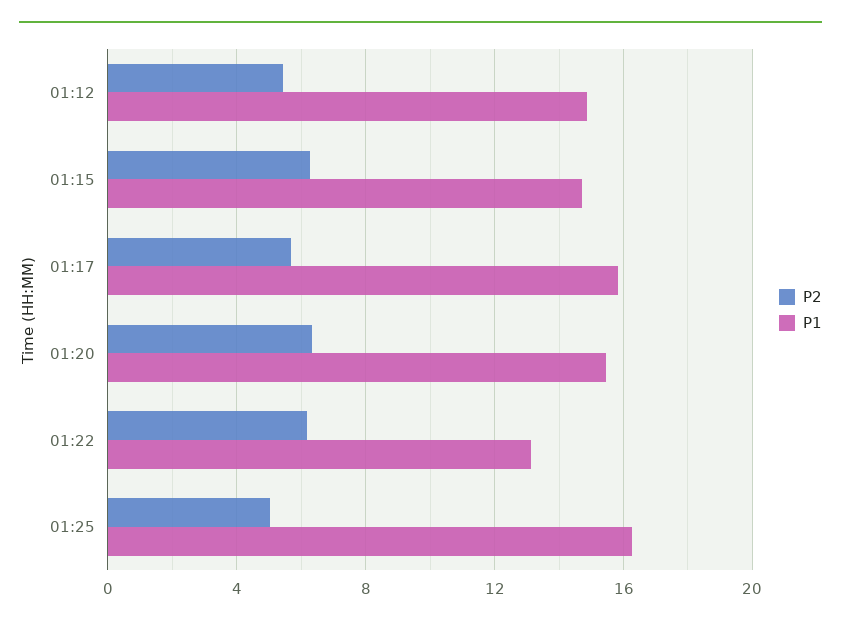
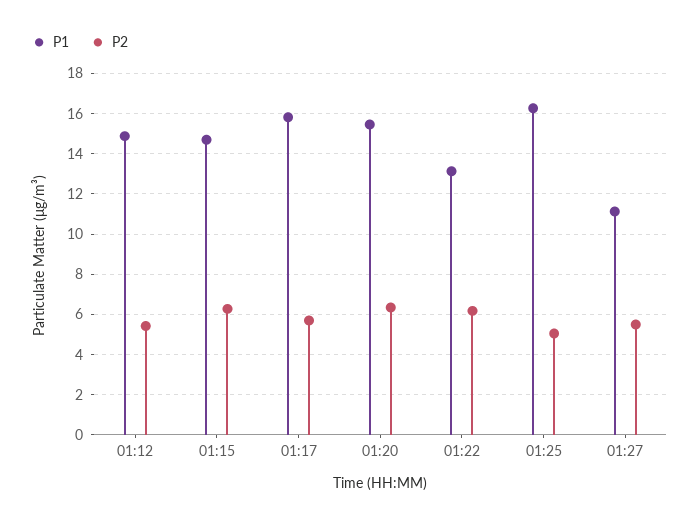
P1, 01:27: none -> 11
P2, 01:27: none -> 5.5

